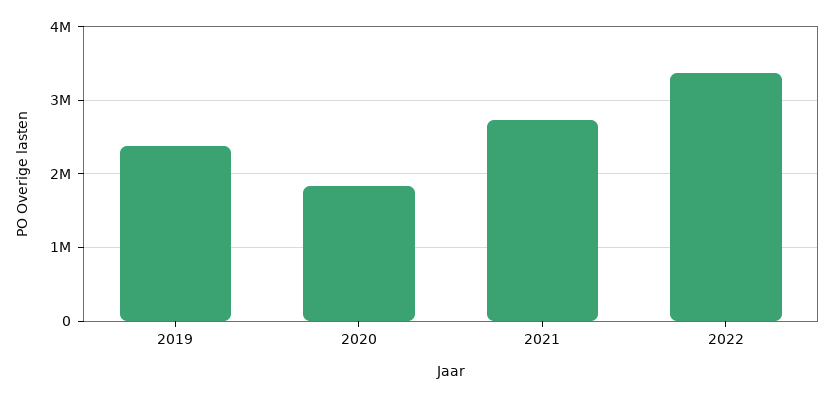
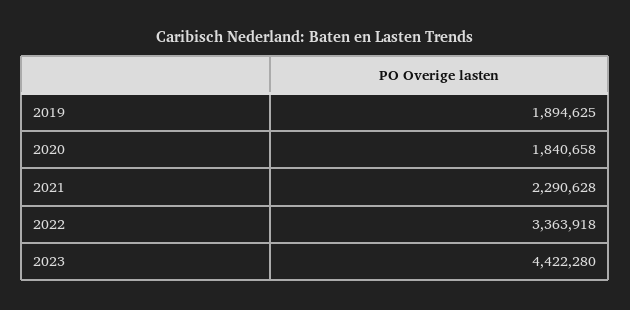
2019: 2400000 -> 1894625
2021: 2700000 -> 2290628
2023: none -> 4422280

